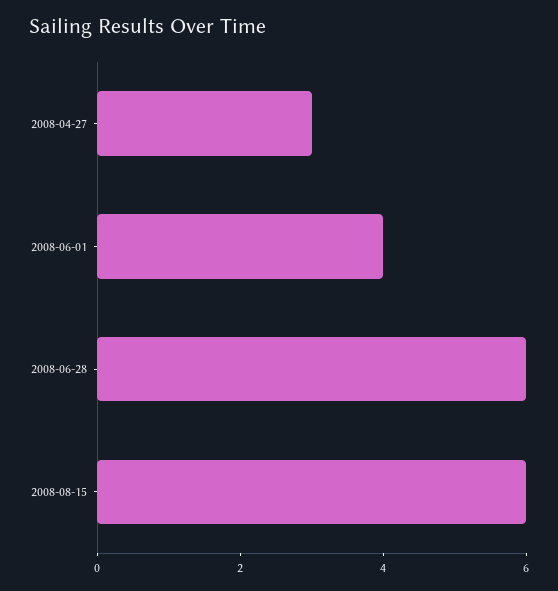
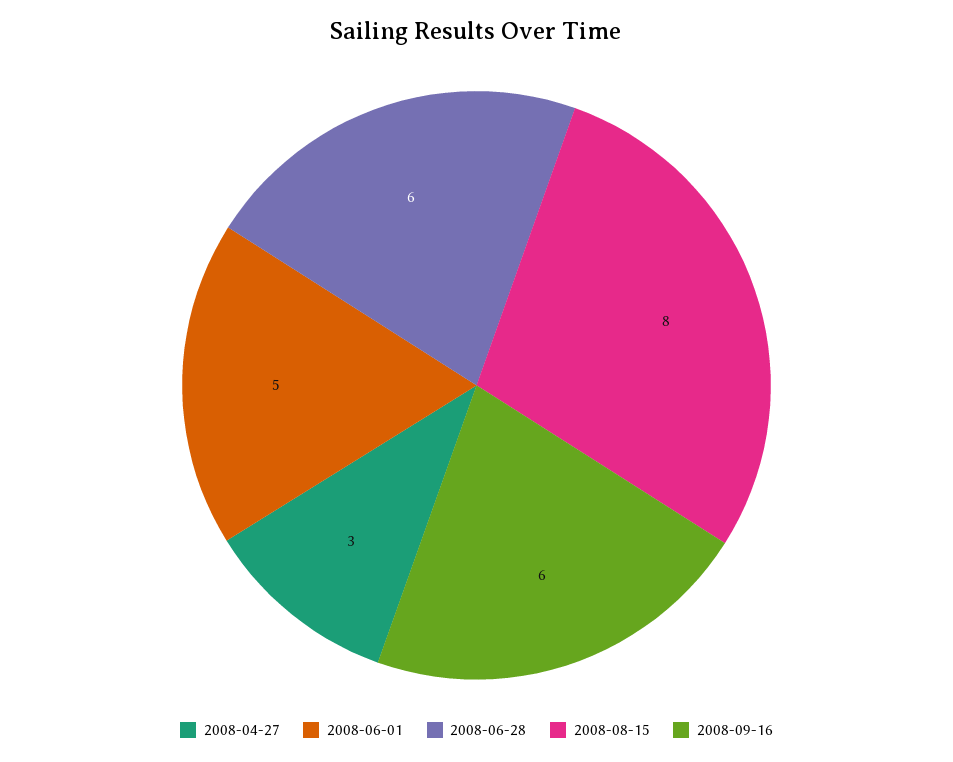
2008-06-01: 4 -> 5
2008-08-15: 6 -> 8
2008-09-16: none -> 6

